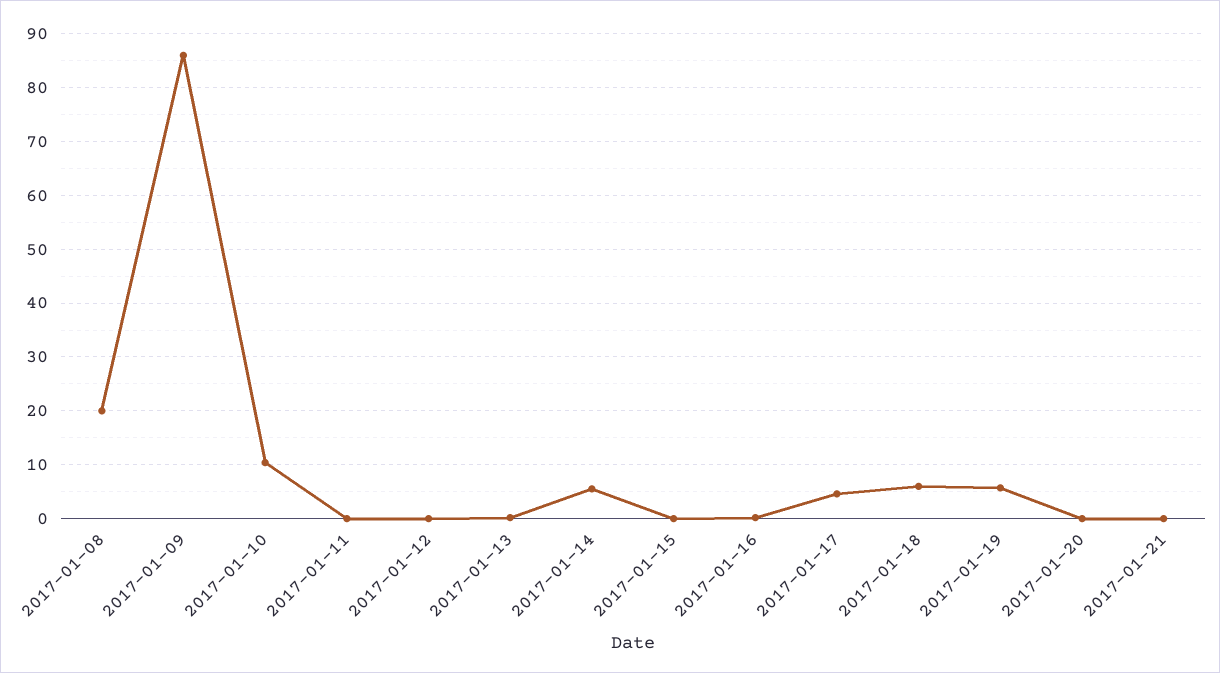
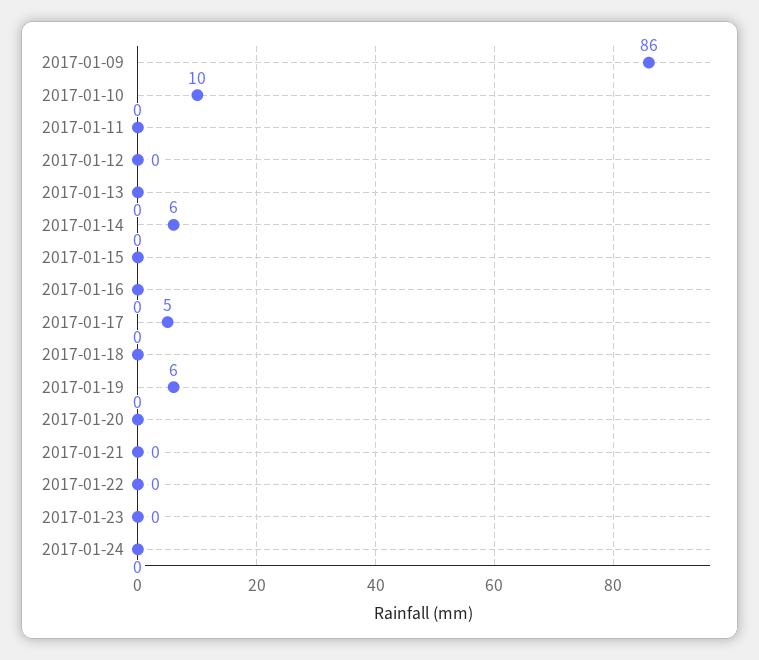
2017-01-08: 20 -> none
2017-01-18: 6 -> 0
2017-01-22: none -> 0
2017-01-23: none -> 0
2017-01-24: none -> 0

